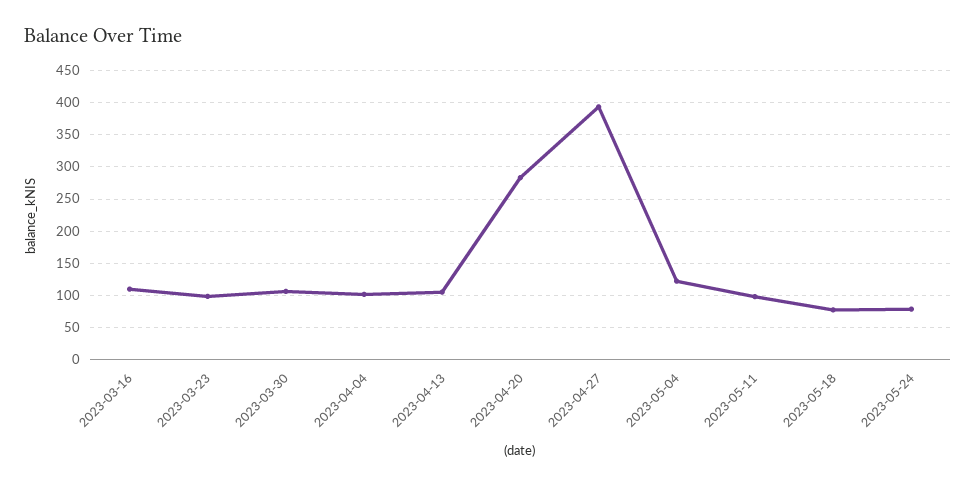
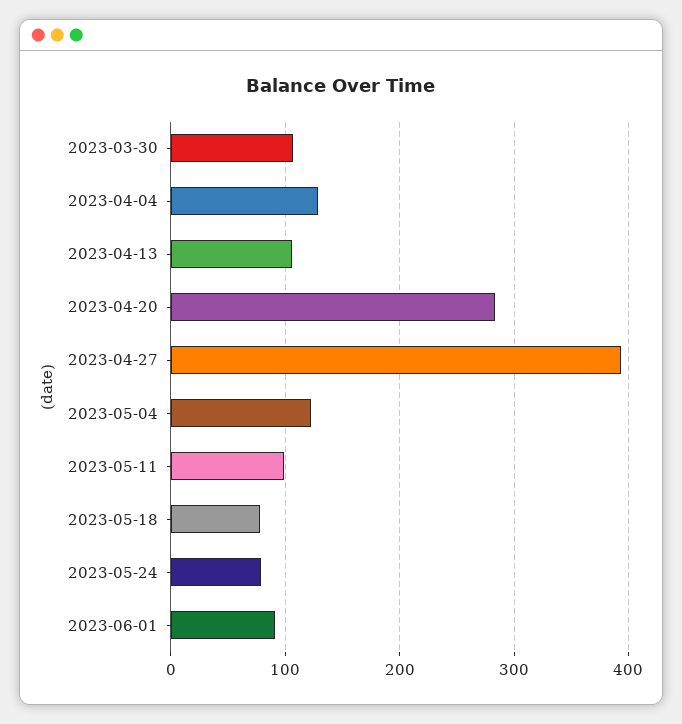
2023-03-16: 110 -> none
2023-03-23: 100 -> none
2023-04-04: 100 -> 130
2023-06-01: none -> 90

